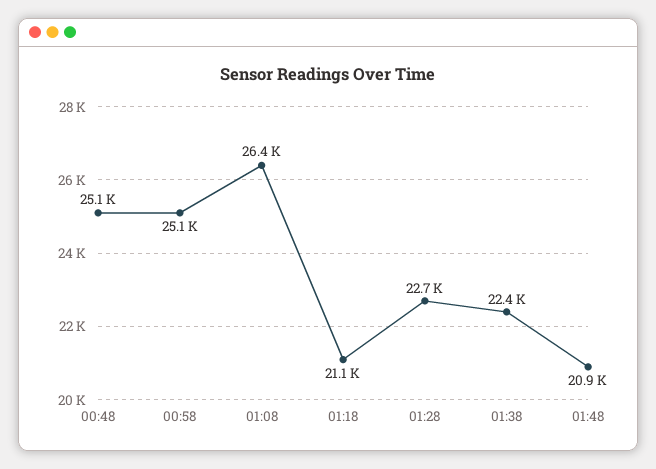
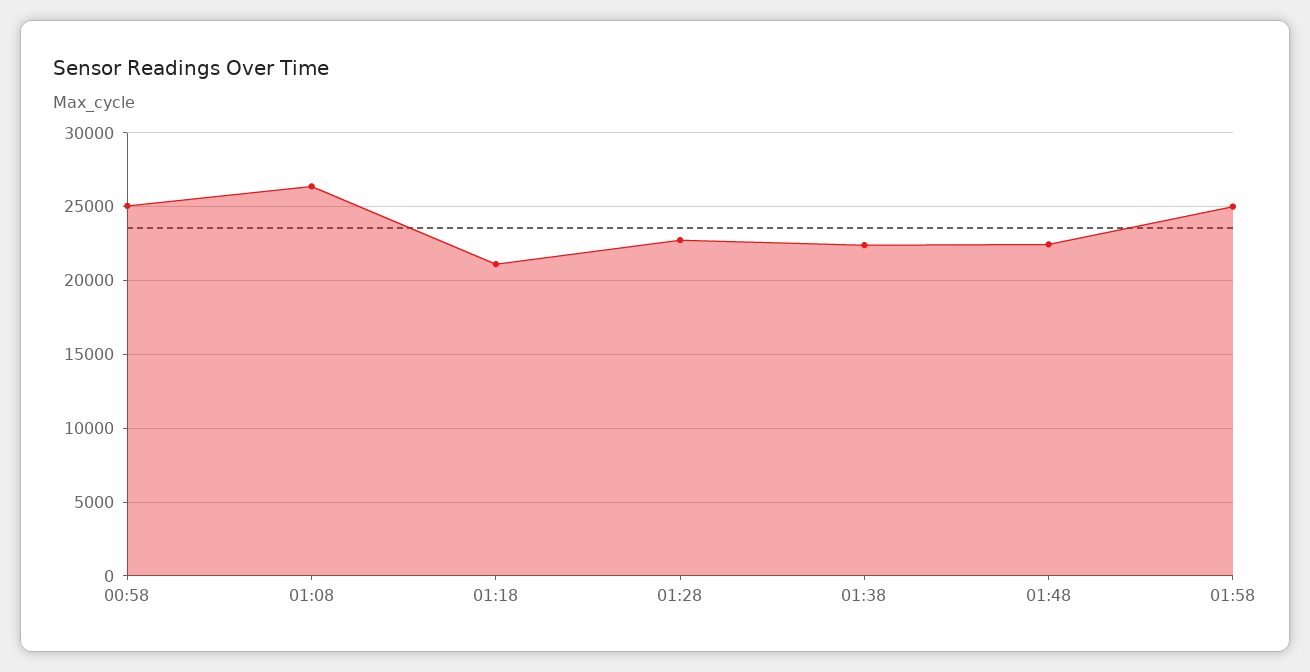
00:48: 25100 -> none
01:48: 20900 -> 22500
01:58: none -> 25000

